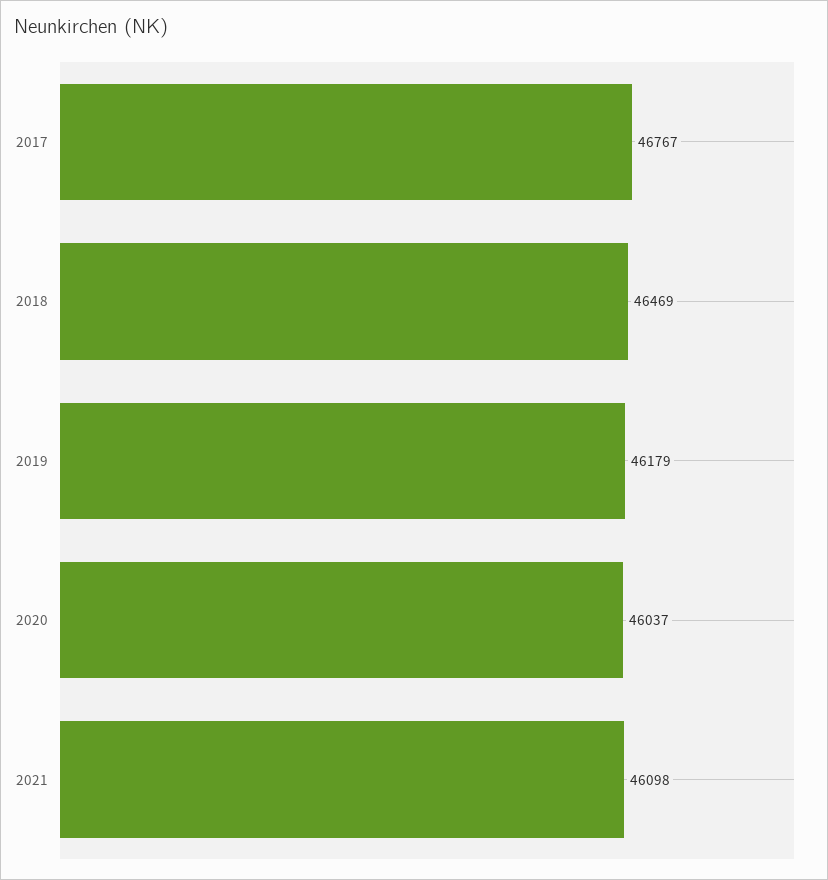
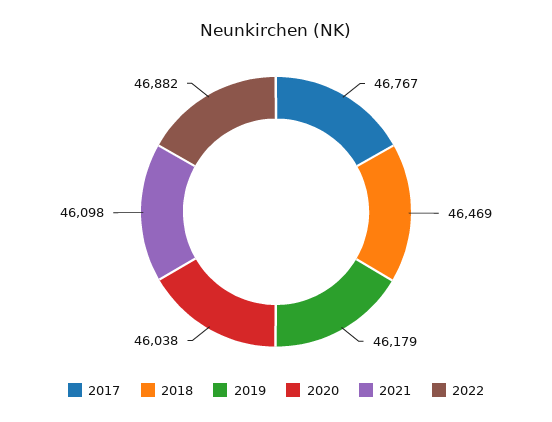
2020: 46037 -> 46038
2022: none -> 46882

